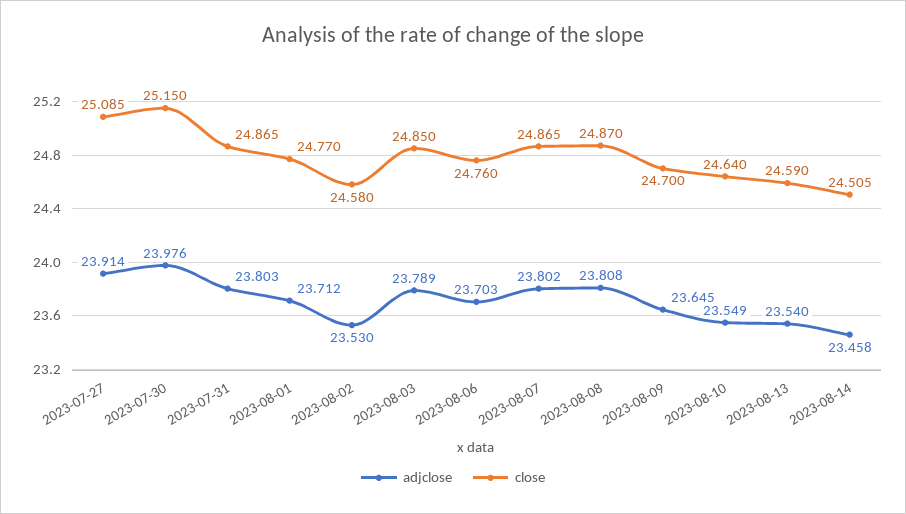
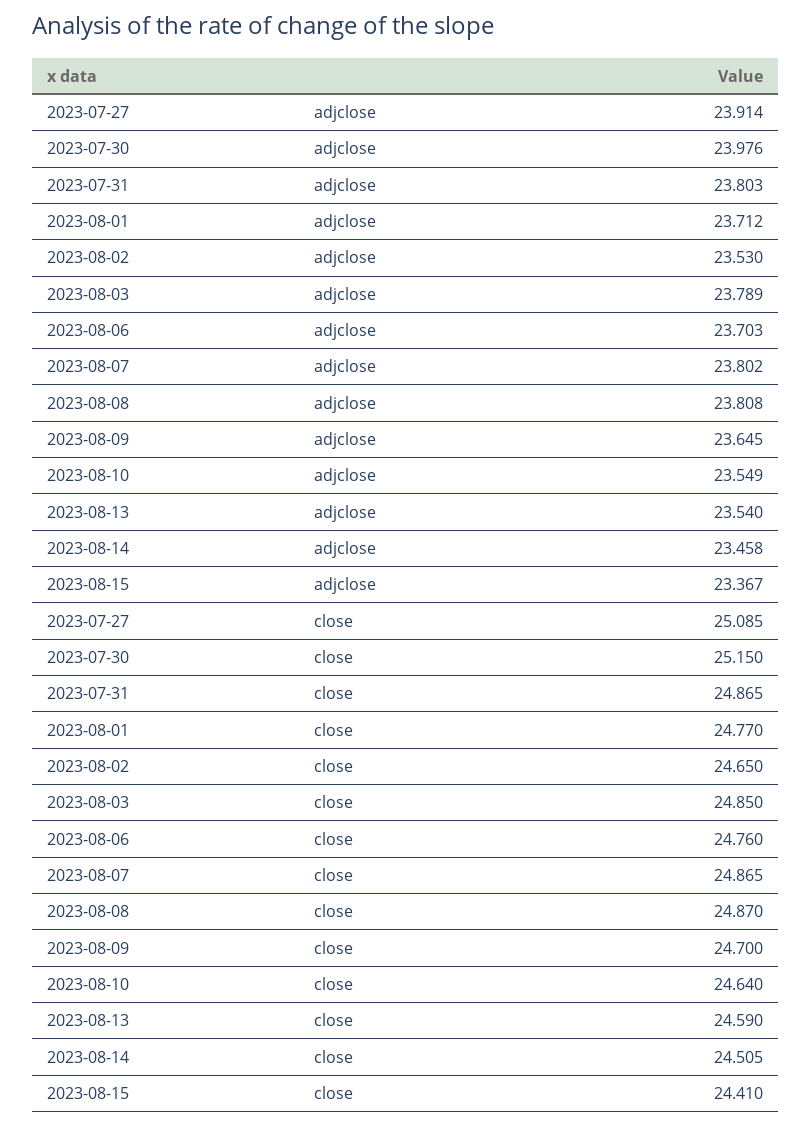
close, 2023-08-02: 24.58 -> 24.65
adjclose, 2023-08-15: none -> 23.367
close, 2023-08-15: none -> 24.41

